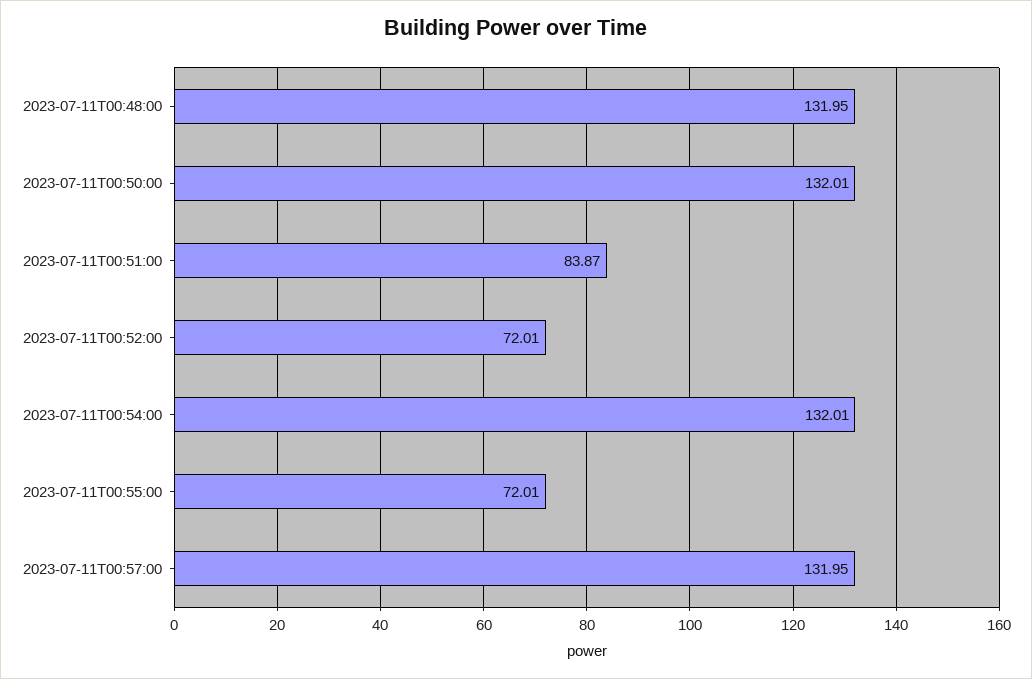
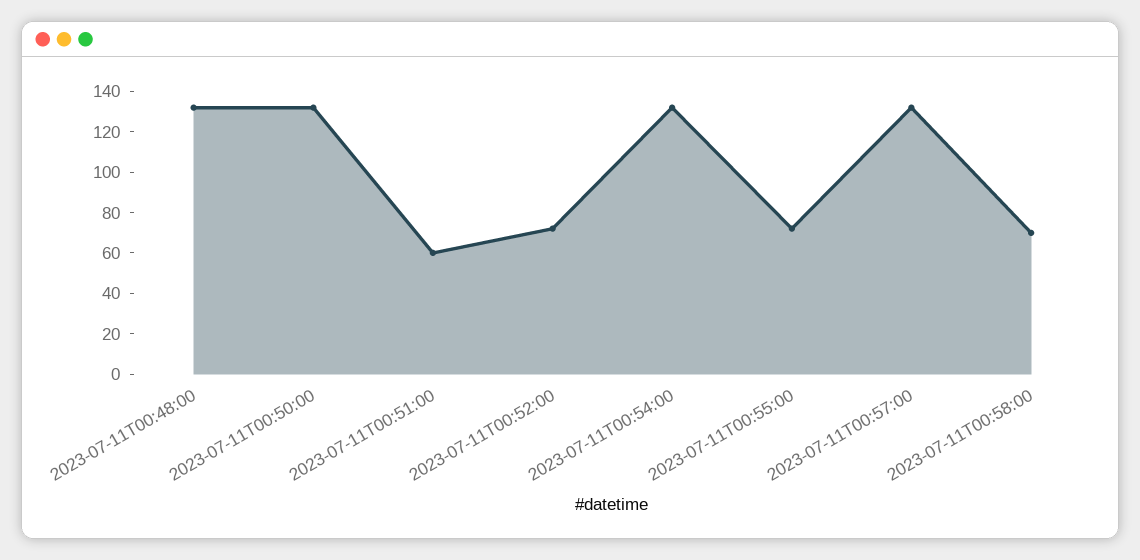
2023-07-11T00:51:00: 83.87 -> 60
2023-07-11T00:58:00: none -> 70

